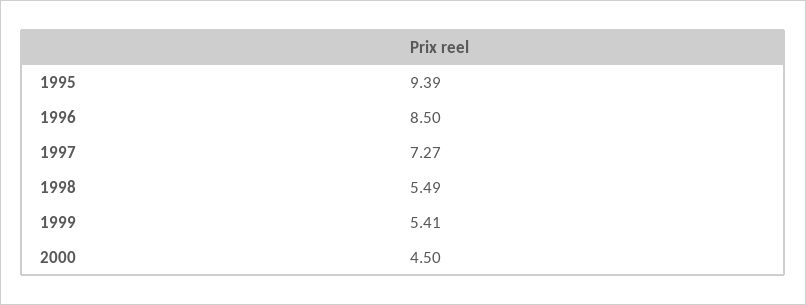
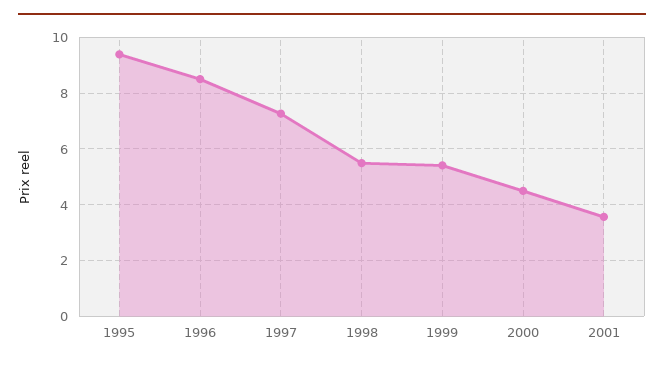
2001: none -> 3.5

